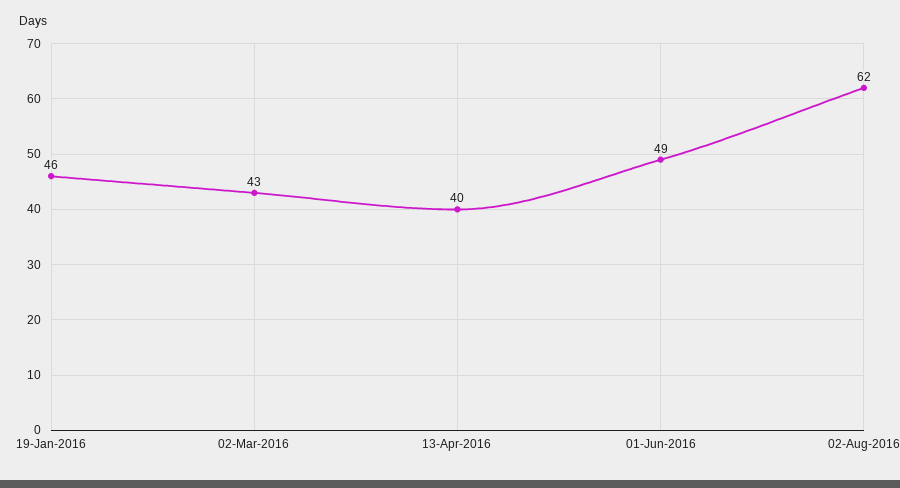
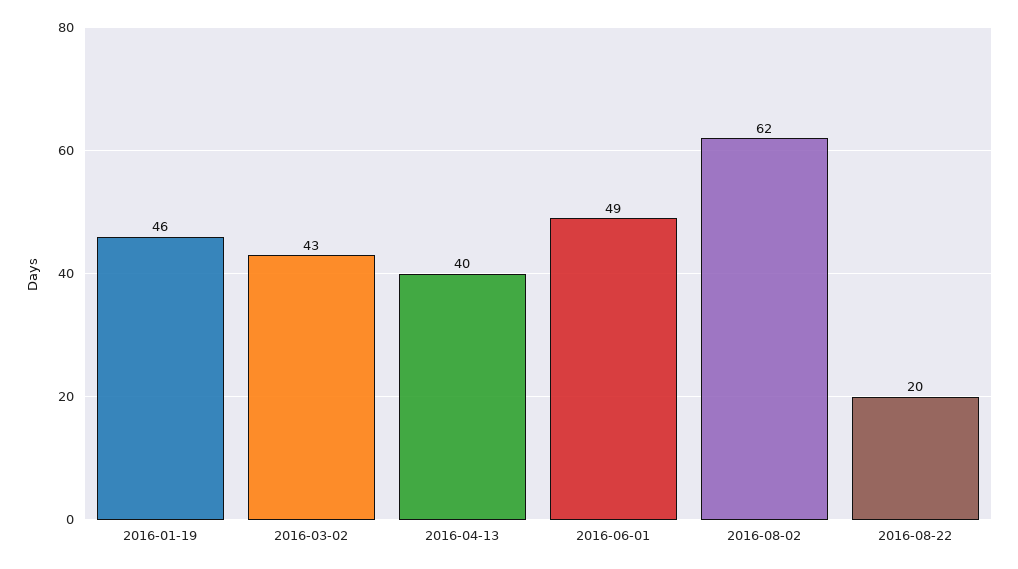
2016-08-22: none -> 20

